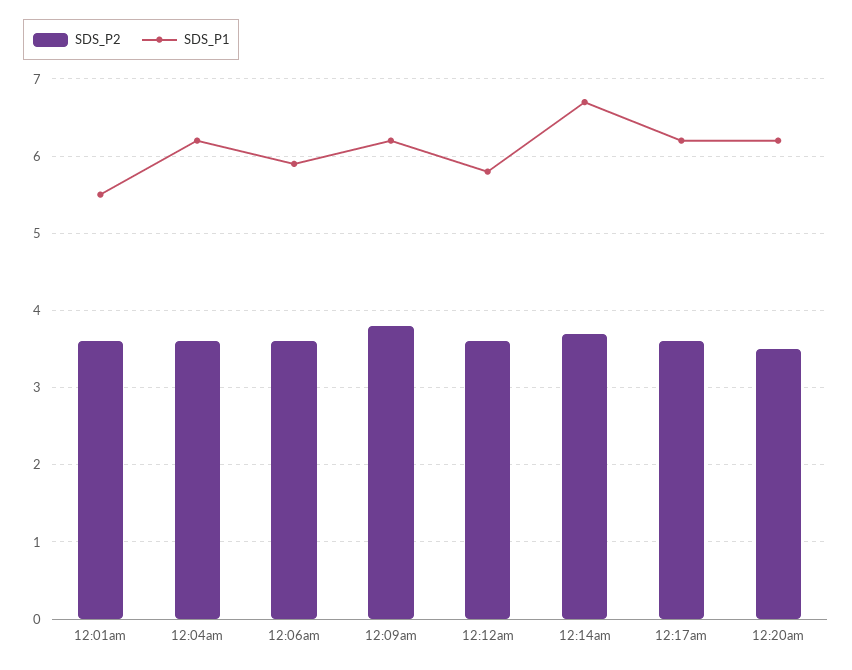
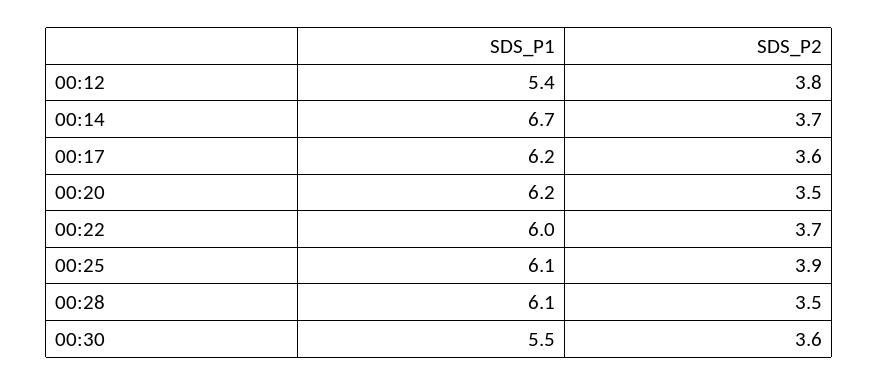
SDS_P2, 12:01am: 3.6 -> none
SDS_P1, 12:01am: 5.5 -> none
SDS_P2, 12:04am: 3.6 -> none
SDS_P1, 12:04am: 6.2 -> none
SDS_P2, 12:06am: 3.6 -> none
SDS_P1, 12:06am: 5.9 -> none
SDS_P2, 12:09am: 3.8 -> none
SDS_P1, 12:09am: 6.2 -> none
SDS_P2, 12:12am: 3.6 -> 3.8
SDS_P1, 12:12am: 5.8 -> 5.4
SDS_P1, 00:22: none -> 6
SDS_P2, 00:22: none -> 3.7
SDS_P1, 00:25: none -> 6.1
SDS_P2, 00:25: none -> 3.9
SDS_P1, 00:28: none -> 6.1
SDS_P2, 00:28: none -> 3.5
SDS_P1, 00:30: none -> 5.5
SDS_P2, 00:30: none -> 3.6

